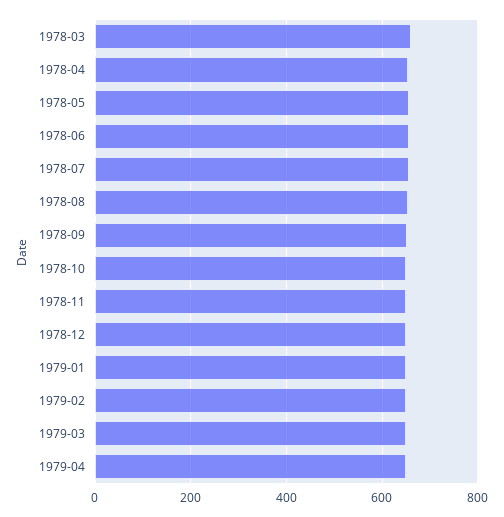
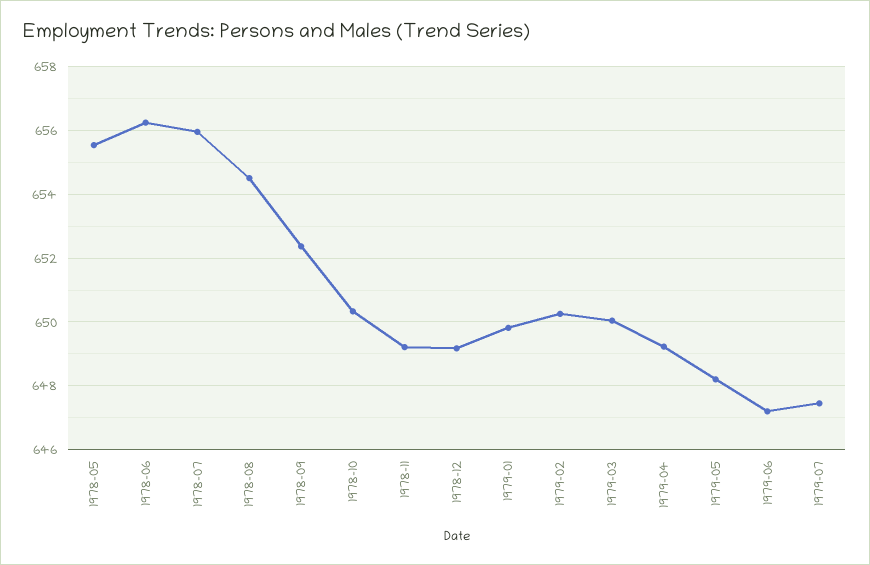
1978-03: 660 -> none
1978-04: 660 -> none
1979-05: none -> 648.2
1979-06: none -> 647.2
1979-07: none -> 647.4

